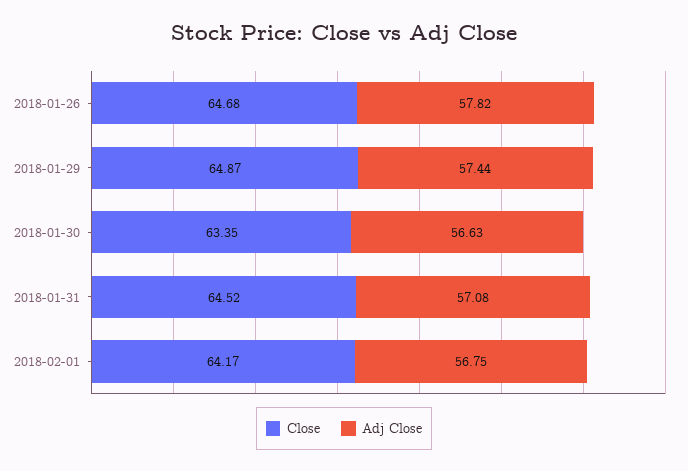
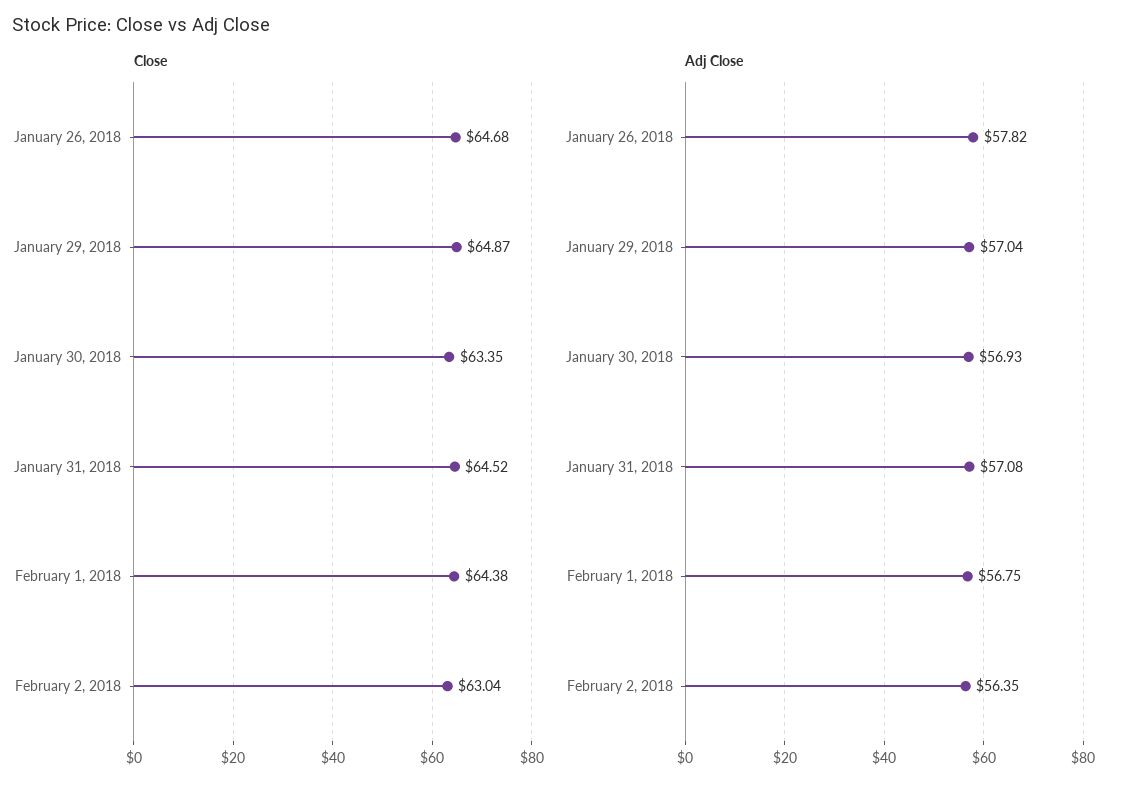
Adj Close, 2018-01-29: 57.44 -> 57.04
Adj Close, 2018-01-30: 56.63 -> 56.93
Close, 2018-02-01: 64.17 -> 64.38
Close, February 2, 2018: none -> 63.04
Adj Close, February 2, 2018: none -> 56.35

